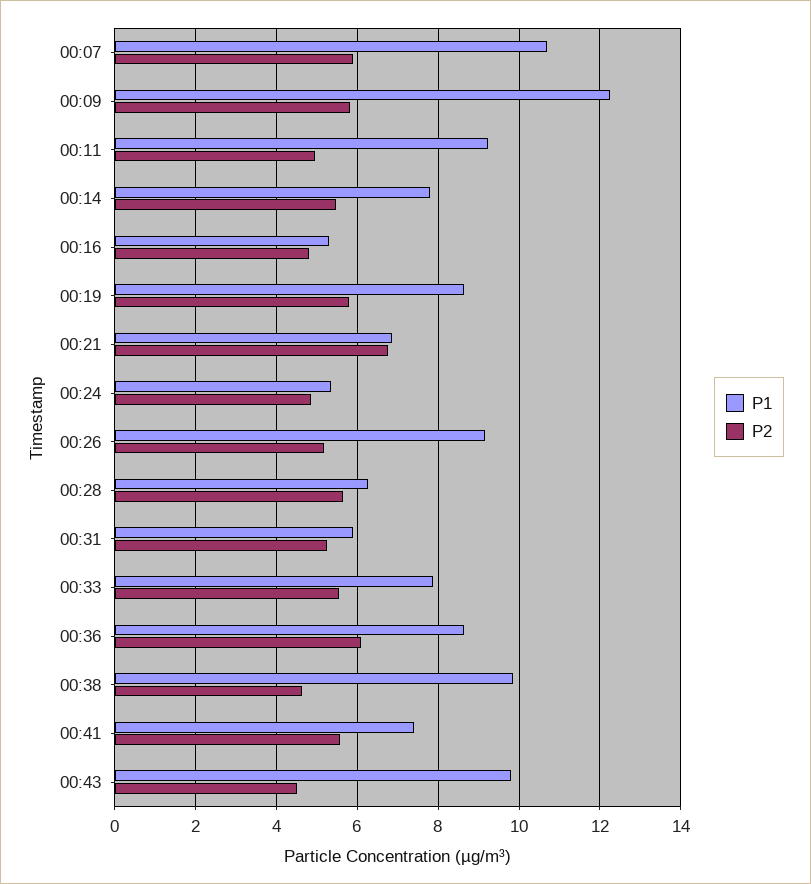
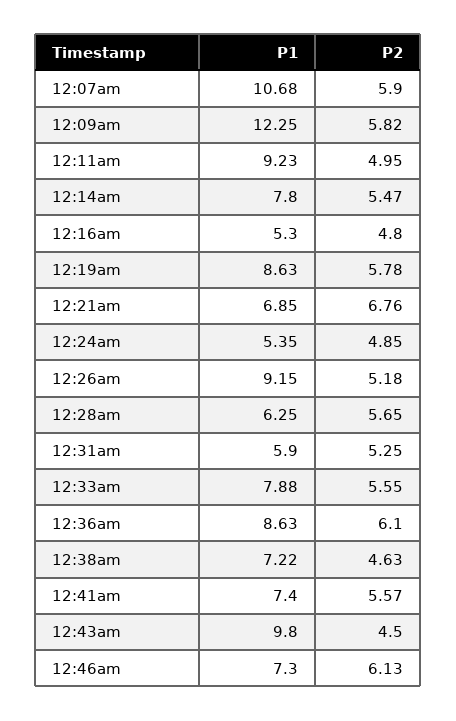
P1, 00:38: 9.8 -> 7.22
P1, 12:46am: none -> 7.3
P2, 12:46am: none -> 6.13

